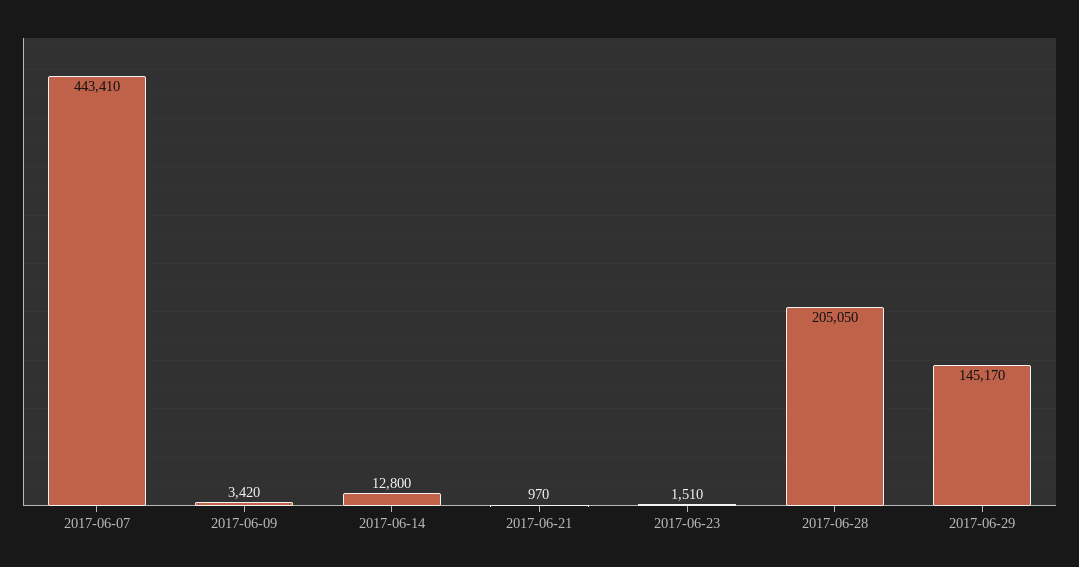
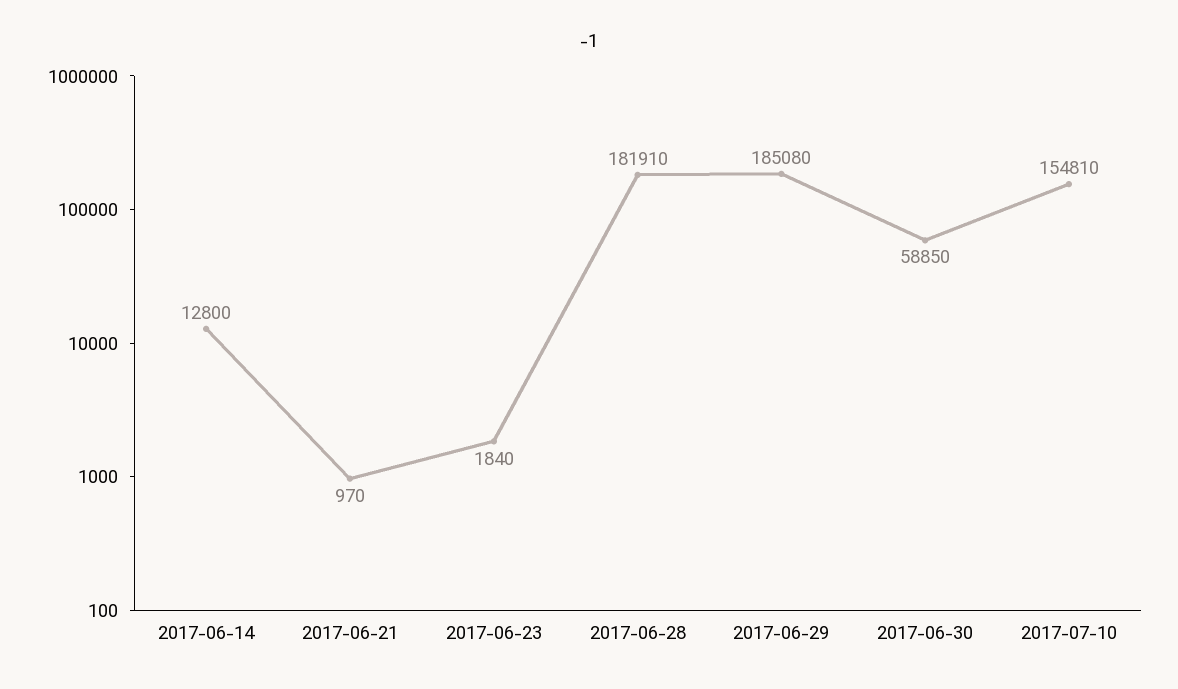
2017-06-07: 443410 -> none
2017-06-09: 3420 -> none
2017-06-23: 1510 -> 1840
2017-06-28: 205050 -> 181910
2017-06-29: 145170 -> 185080
2017-06-30: none -> 58850
2017-07-10: none -> 154810

